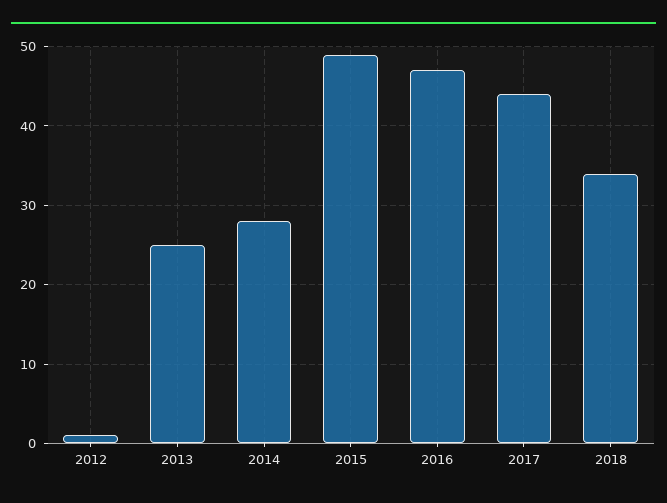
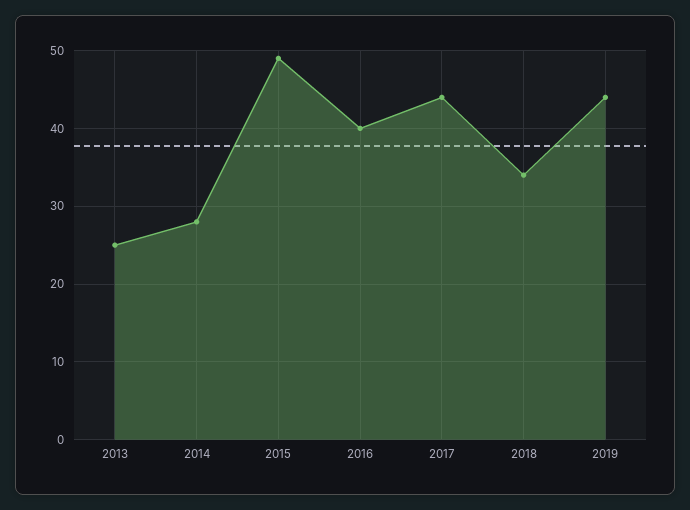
2012: 1 -> none
2016: 47 -> 40
2019: none -> 44

